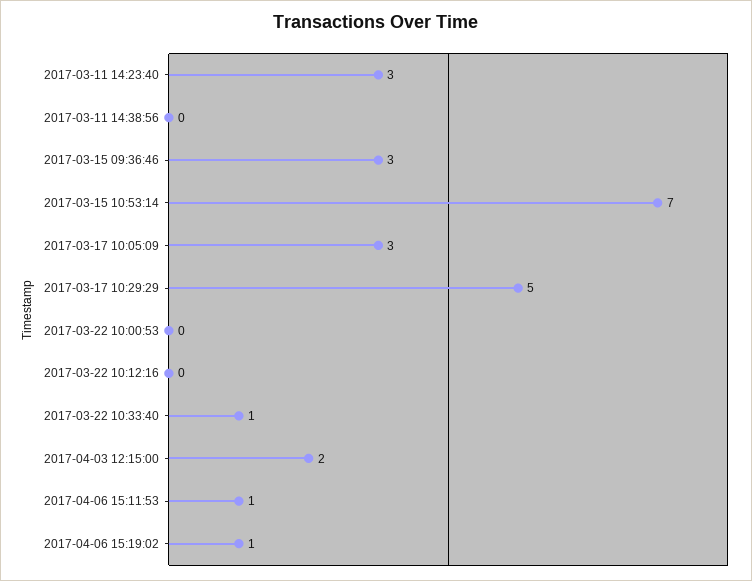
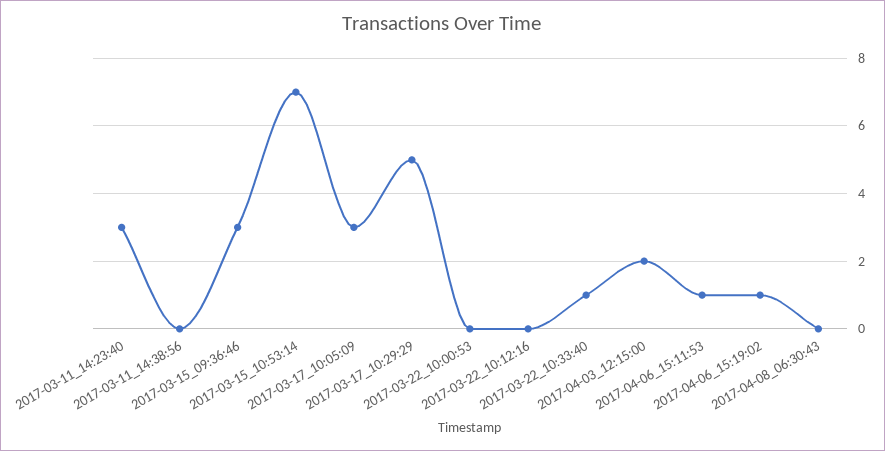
2017-04-08_06:30:43: none -> 0

